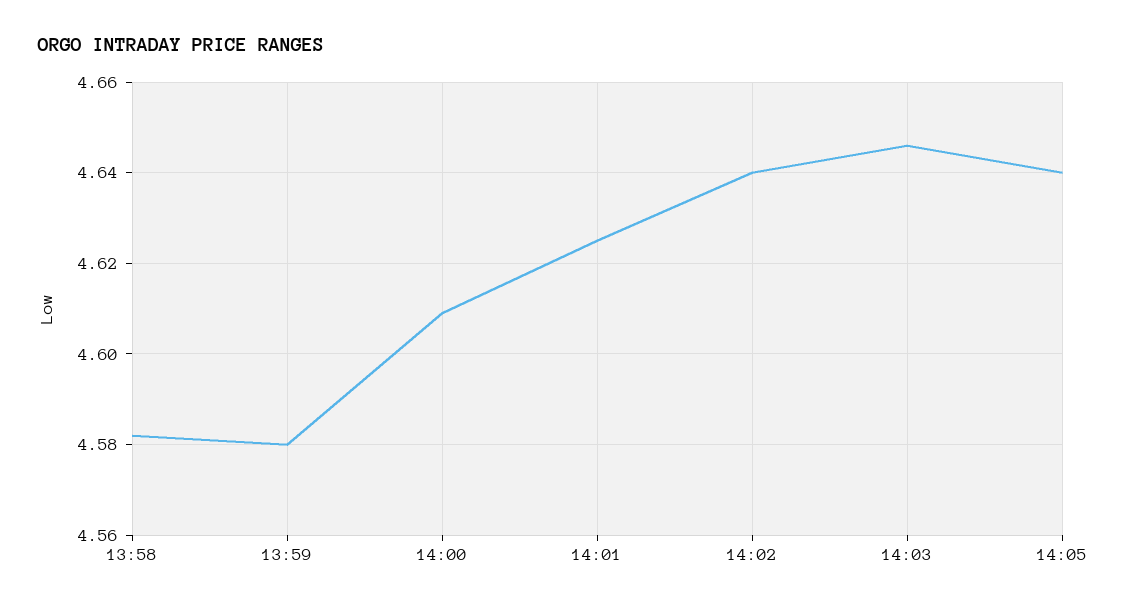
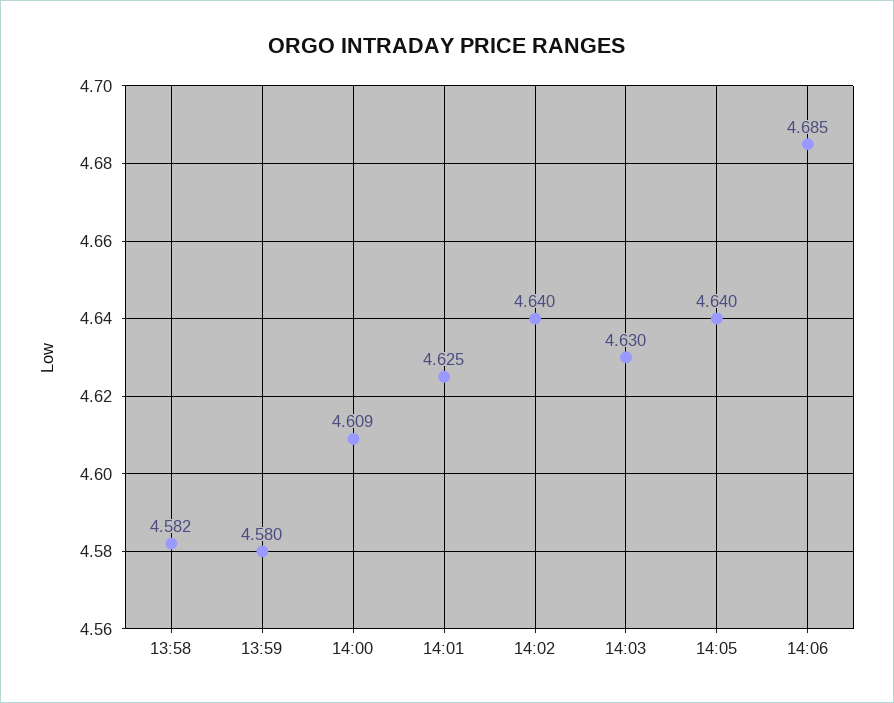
14:03: 4.645 -> 4.63
14:06: none -> 4.685

